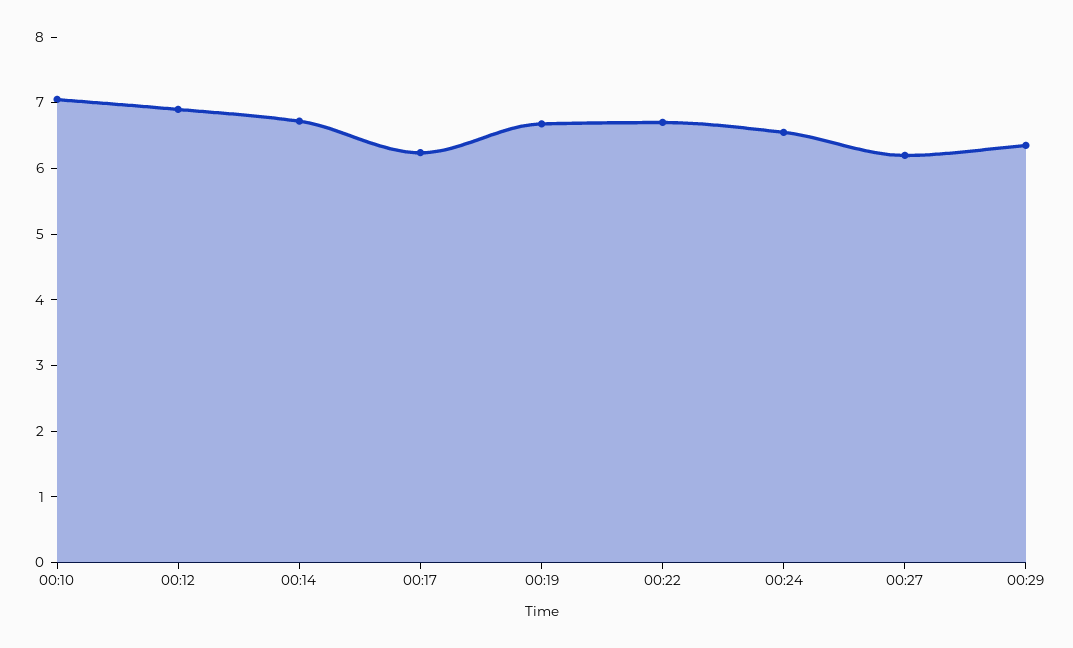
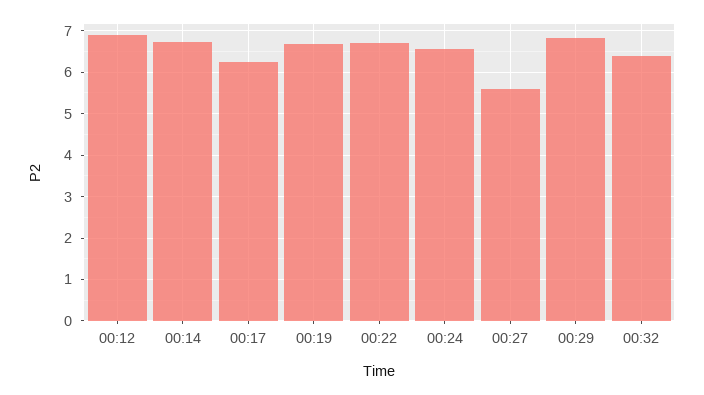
00:10: 7 -> none
00:27: 6.2 -> 5.6
00:29: 6.4 -> 6.8
00:32: none -> 6.4

